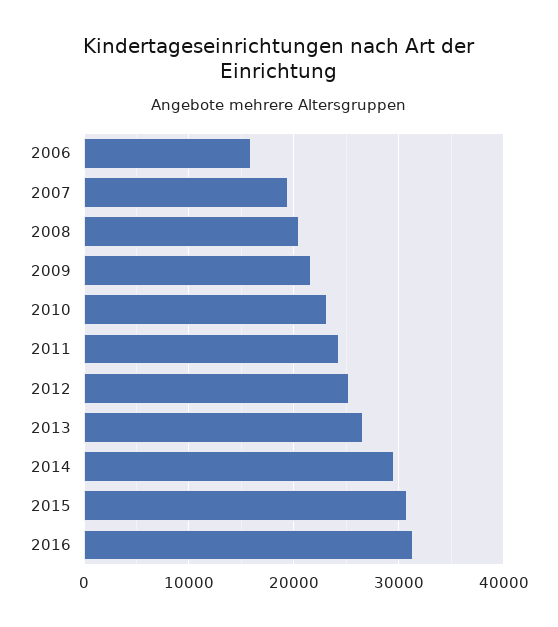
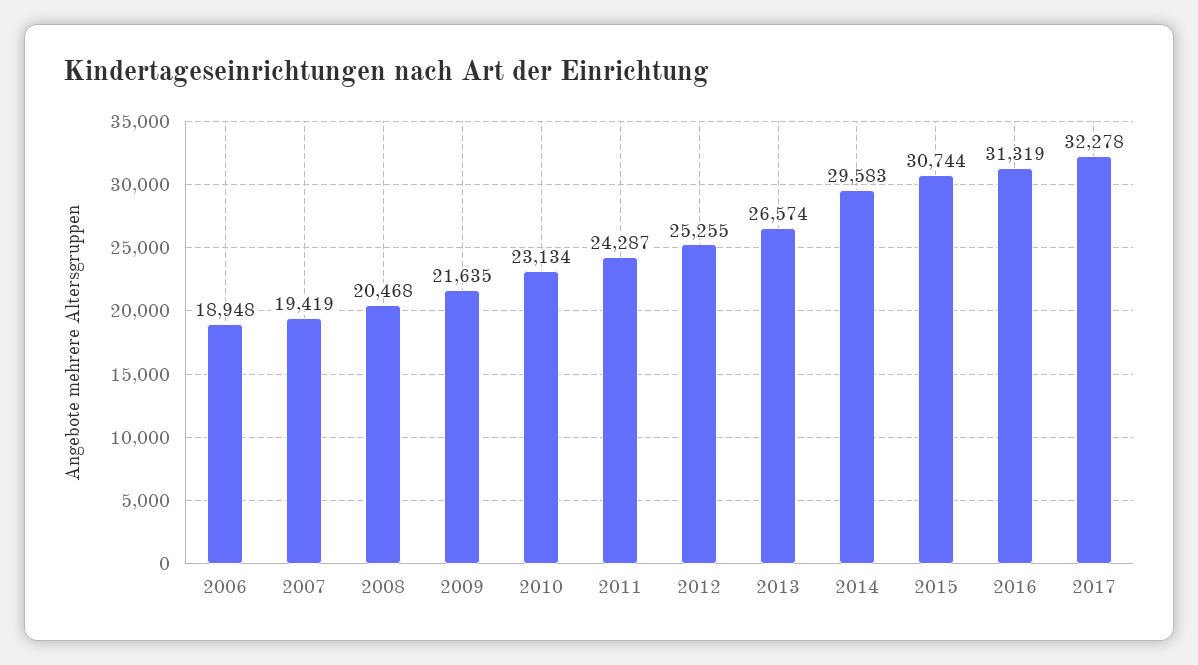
2006: 16000 -> 18948
2017: none -> 32278

